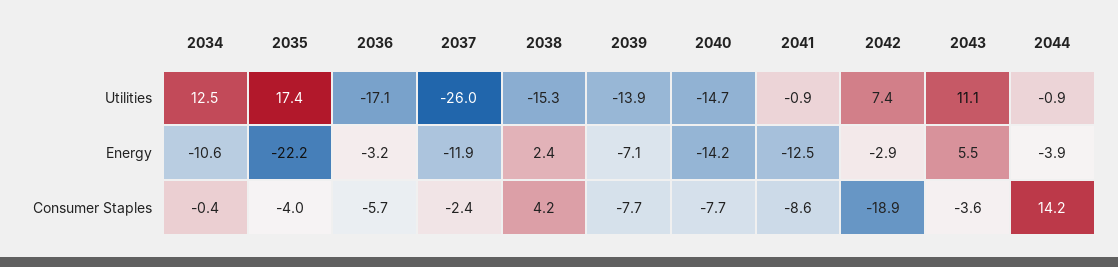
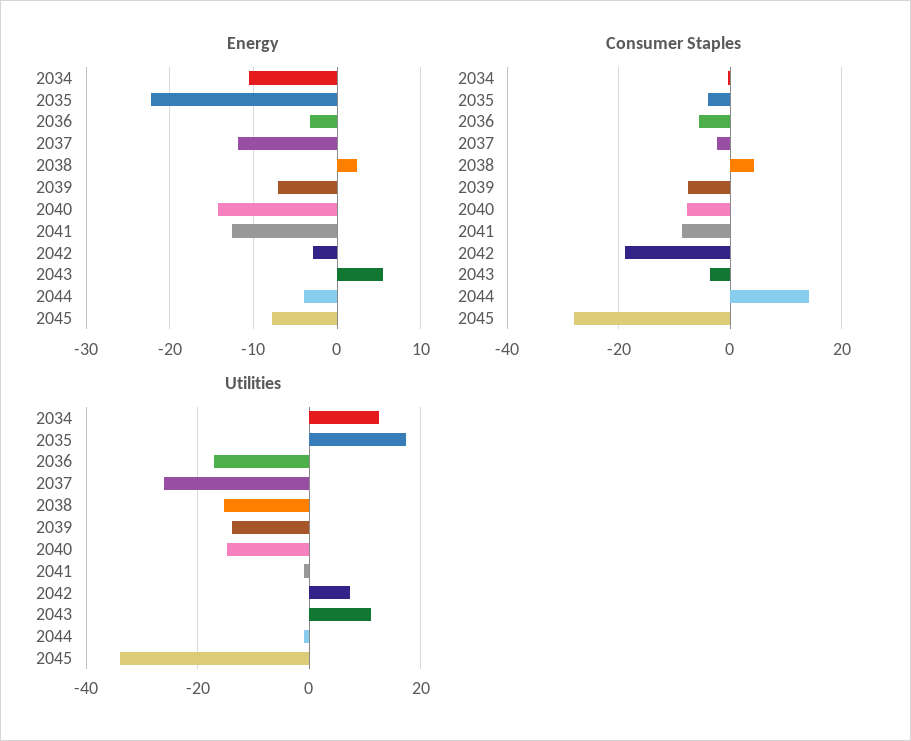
Energy, 2045: none -> -8
Consumer Staples, 2045: none -> -28
Utilities, 2045: none -> -34

